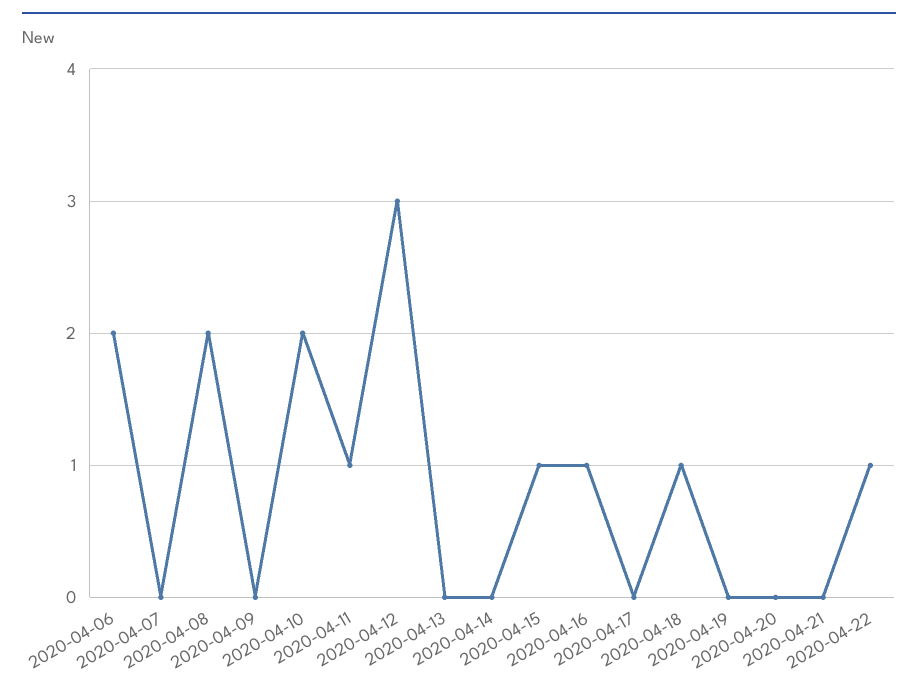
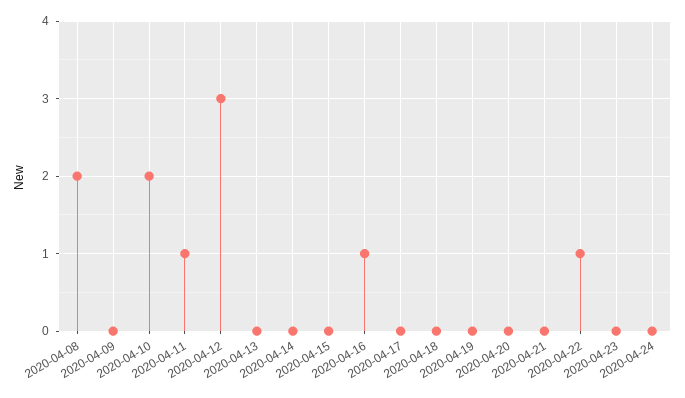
2020-04-06: 2 -> none
2020-04-07: 0 -> none
2020-04-15: 1 -> 0
2020-04-18: 1 -> 0
2020-04-23: none -> 0
2020-04-24: none -> 0

